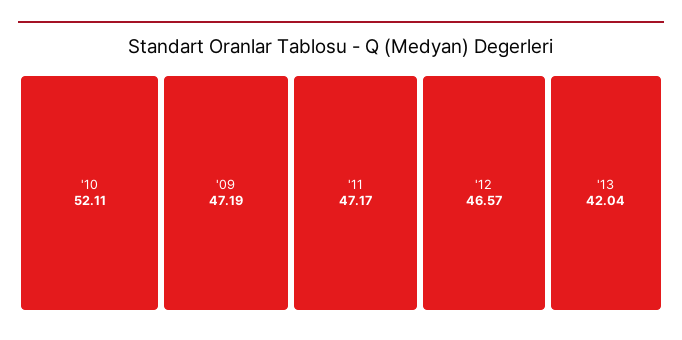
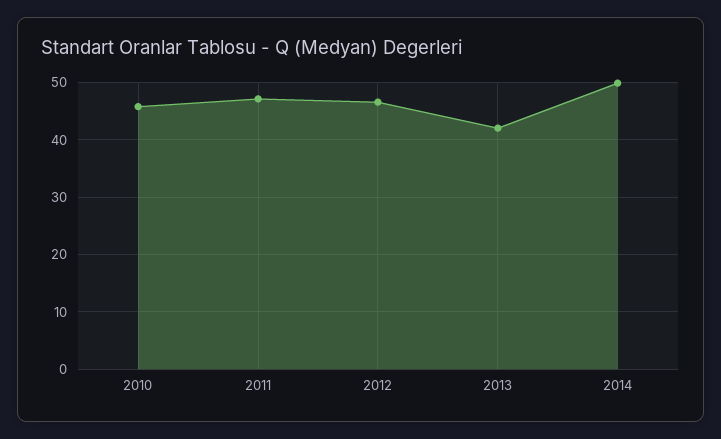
'10: 52.11 -> 46
'09: 47.19 -> none
2014: none -> 50

